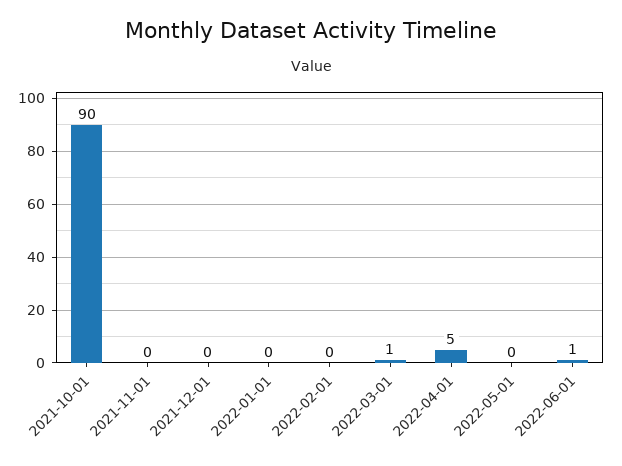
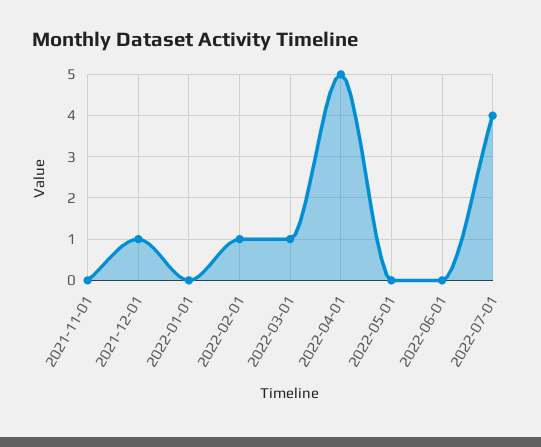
2021-10-01: 90 -> none
2021-12-01: 0 -> 1
2022-02-01: 0 -> 1
2022-06-01: 1 -> 0
2022-07-01: none -> 4

